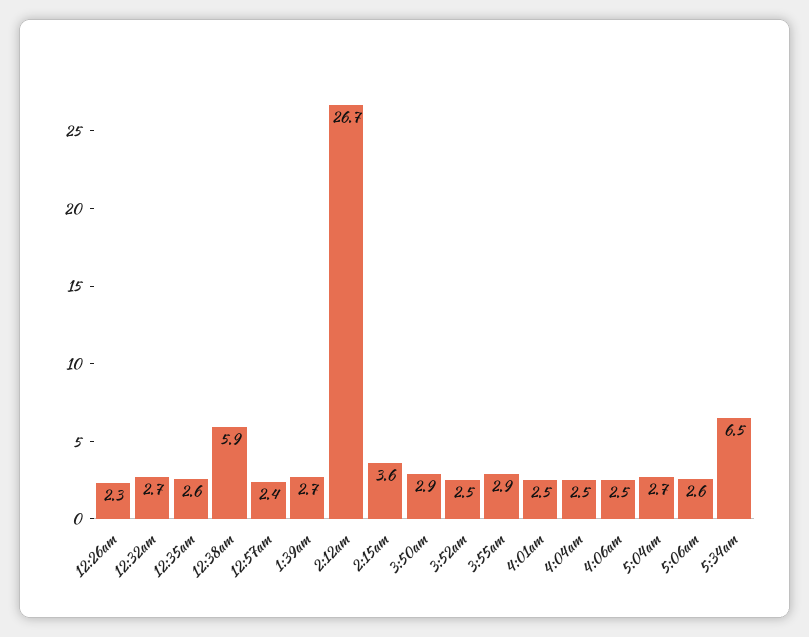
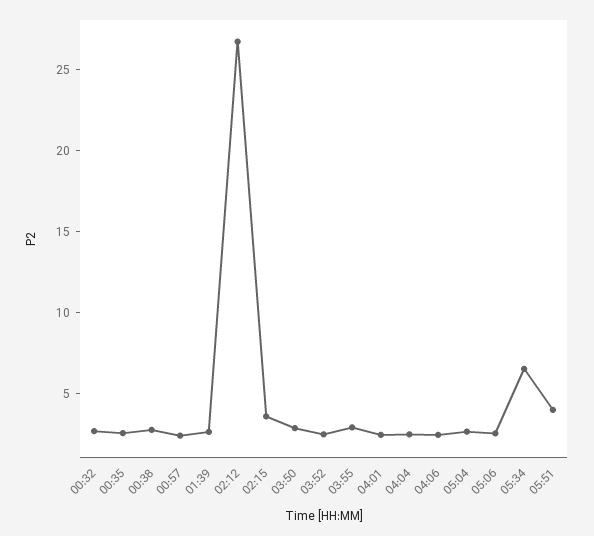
12:26am: 2.3 -> none
12:38am: 5.9 -> 3
05:51: none -> 4

